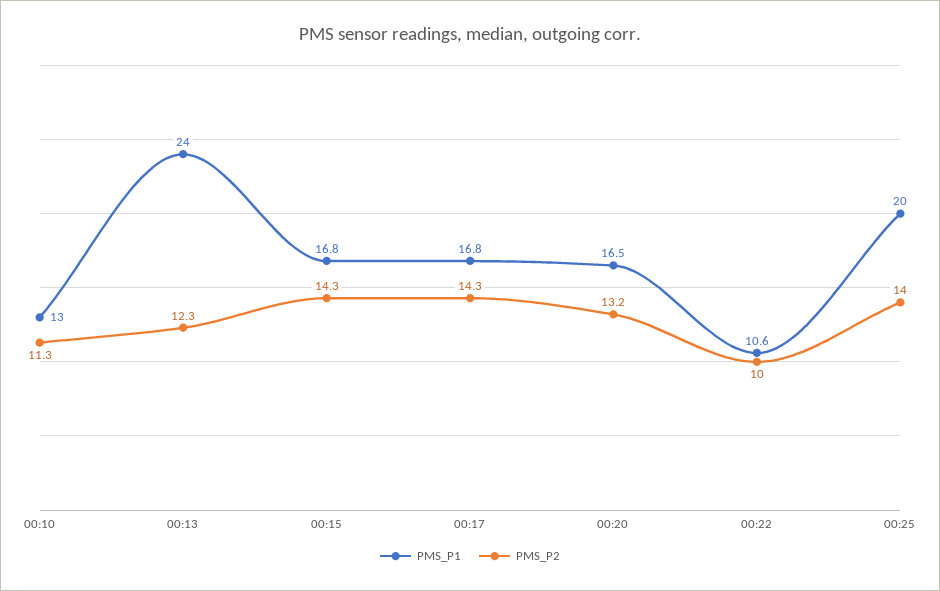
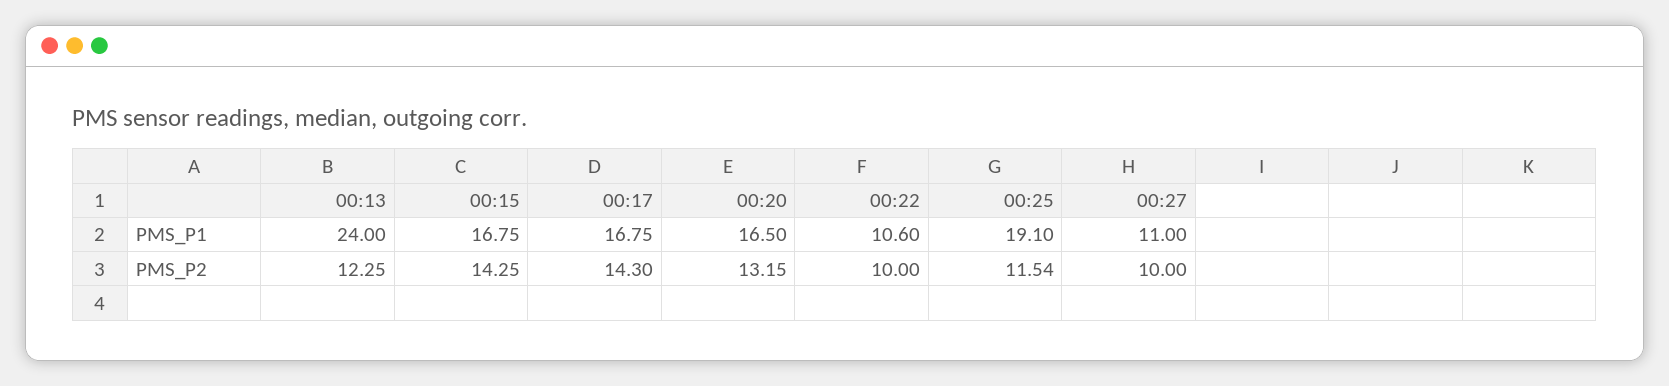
PMS_P1, 00:10: 13 -> none
PMS_P2, 00:10: 11.3 -> none
PMS_P1, 00:25: 20 -> 19.1
PMS_P2, 00:25: 14 -> 11.54
PMS_P1, 00:27: none -> 11
PMS_P2, 00:27: none -> 10

